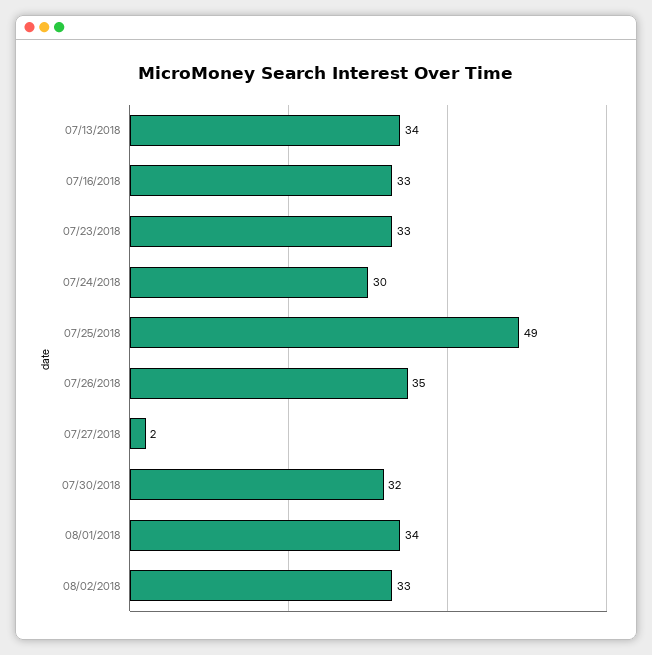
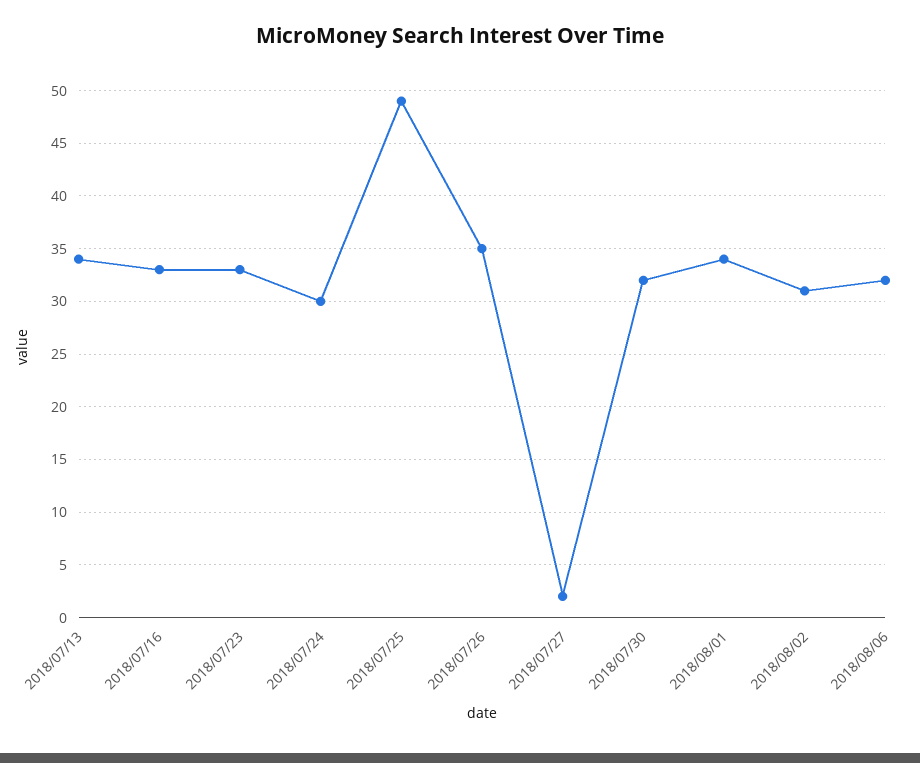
08/02/2018: 33 -> 31
2018/08/06: none -> 32

